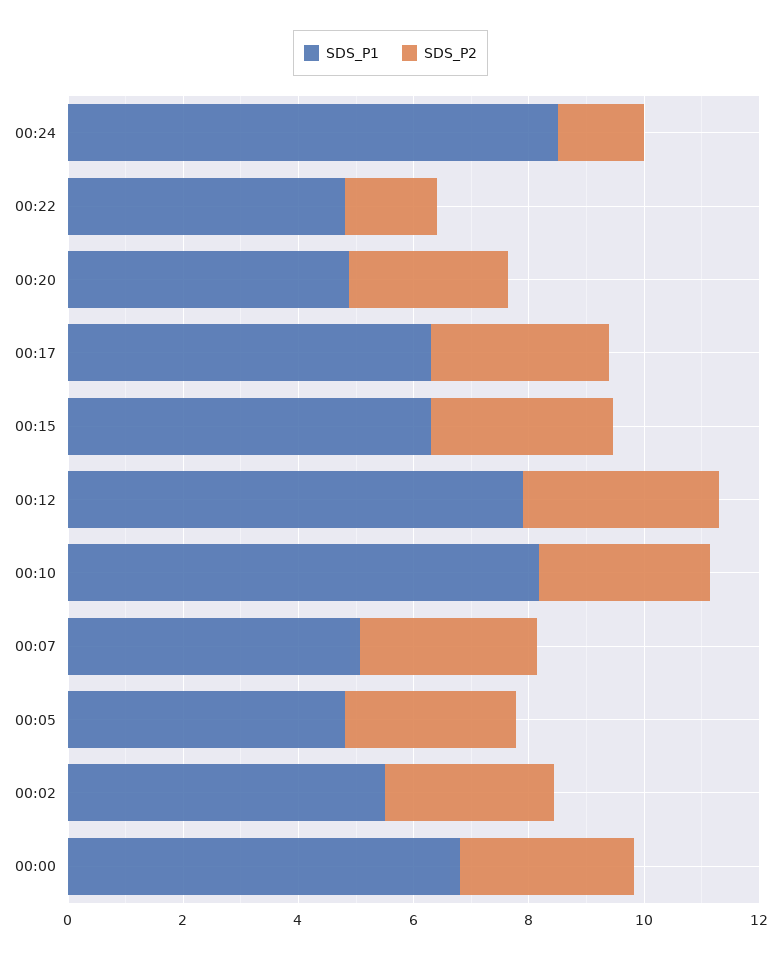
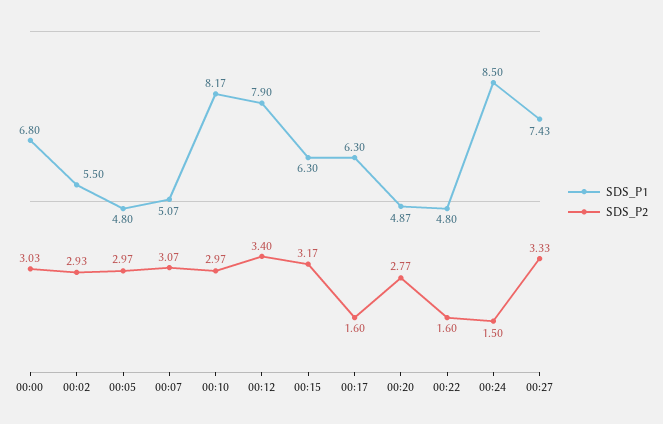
SDS_P2, 00:17: 3 -> 1.6
SDS_P1, 00:27: none -> 7.43
SDS_P2, 00:27: none -> 3.33

